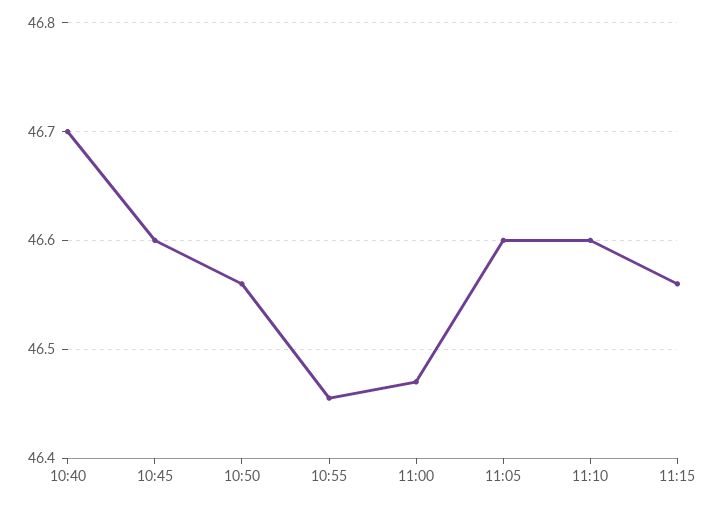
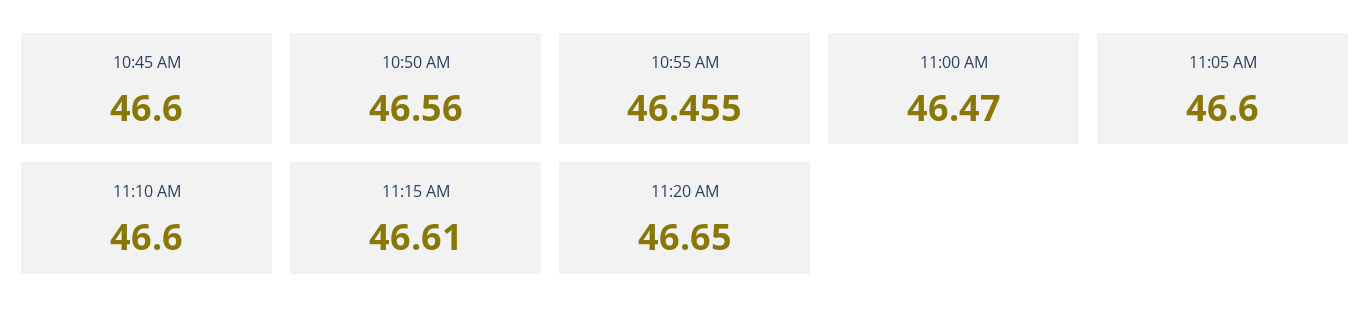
10:40: 46.7 -> none
11:15: 46.56 -> 46.61
11:20 AM: none -> 46.65

